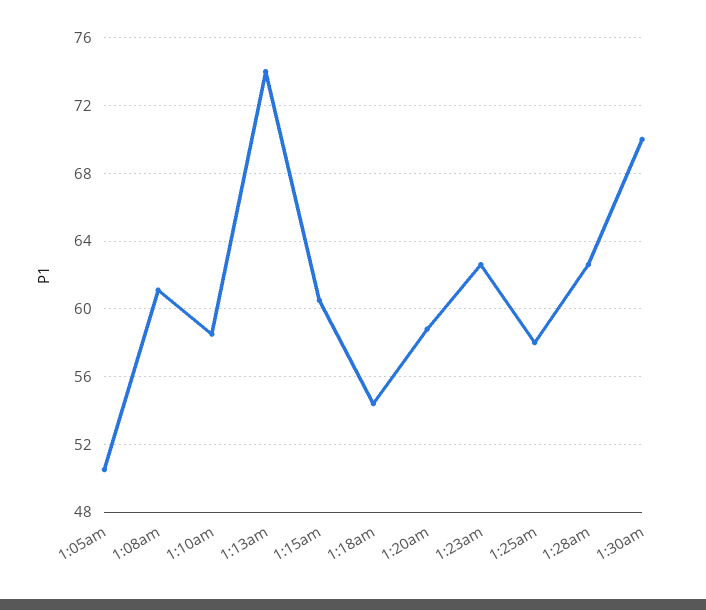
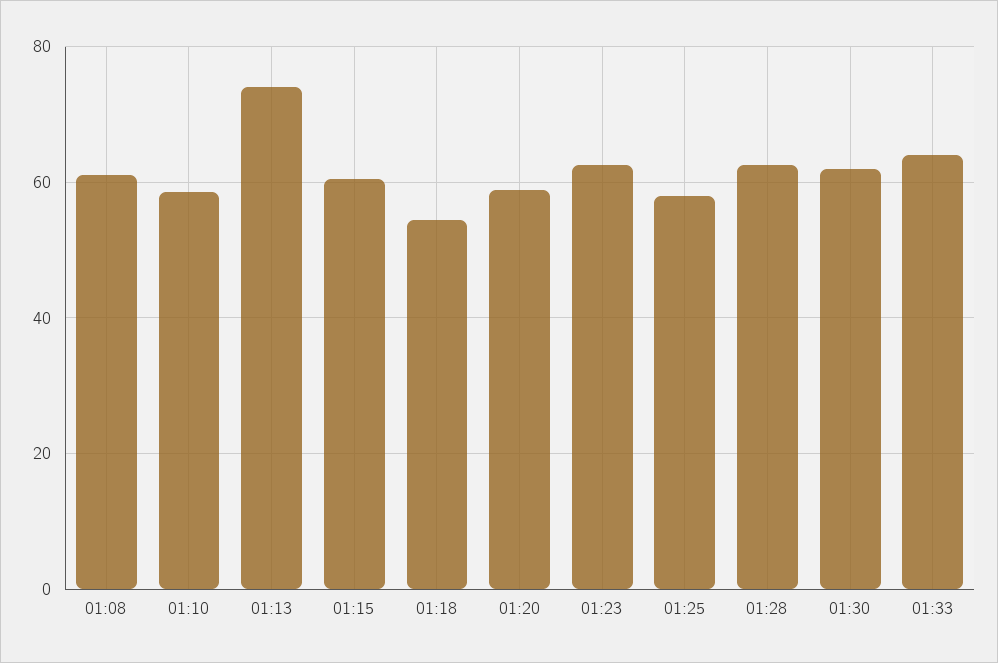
1:05am: 50.5 -> none
1:30am: 70 -> 62
01:33: none -> 64

